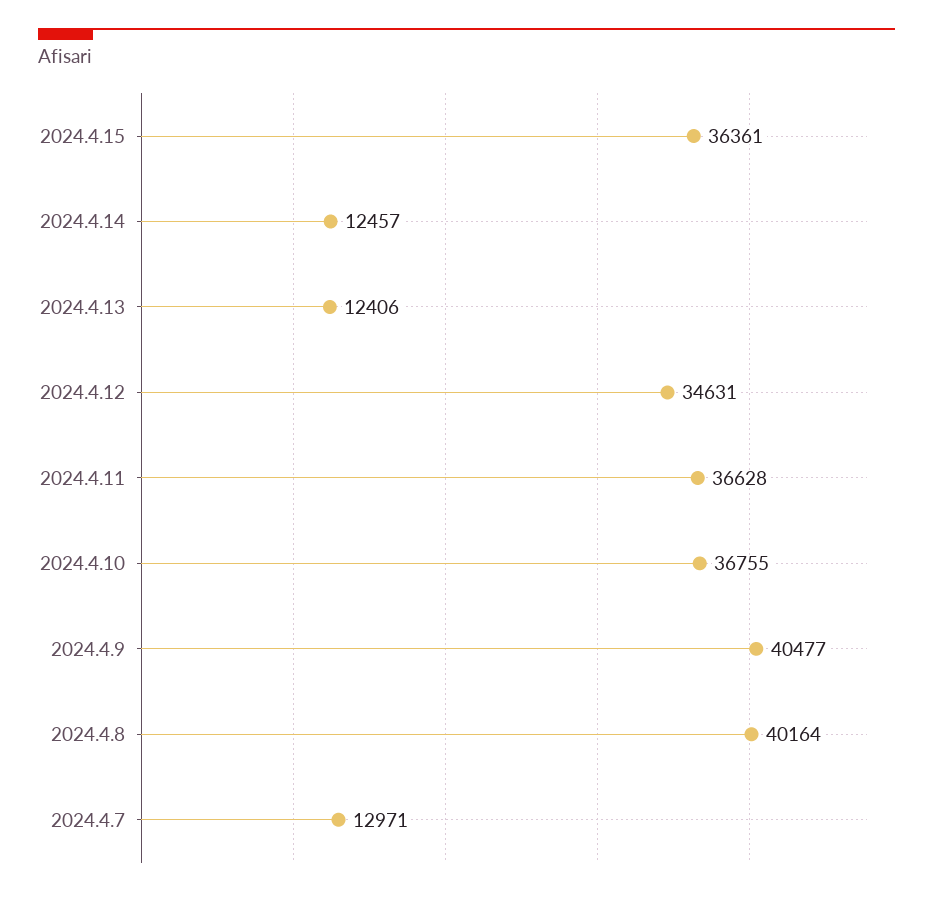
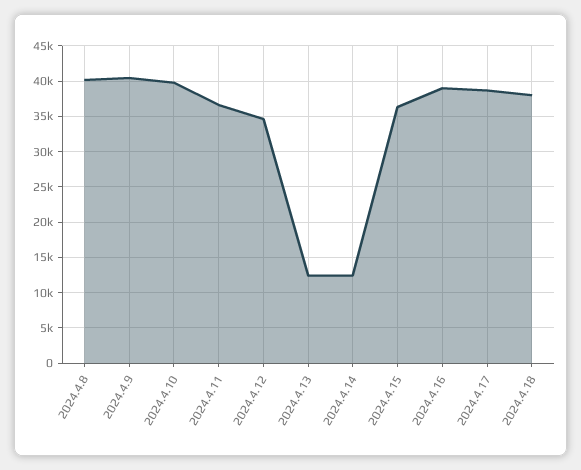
2024.4.10: 36755 -> 40000
2024.4.7: 12971 -> none
2024.4.16: none -> 39000
2024.4.17: none -> 39000
2024.4.18: none -> 38000

